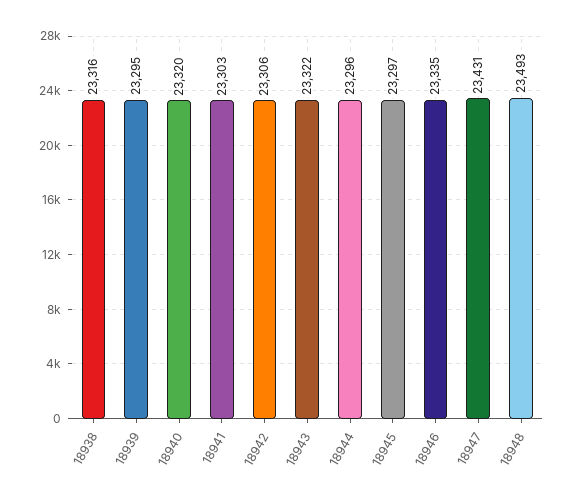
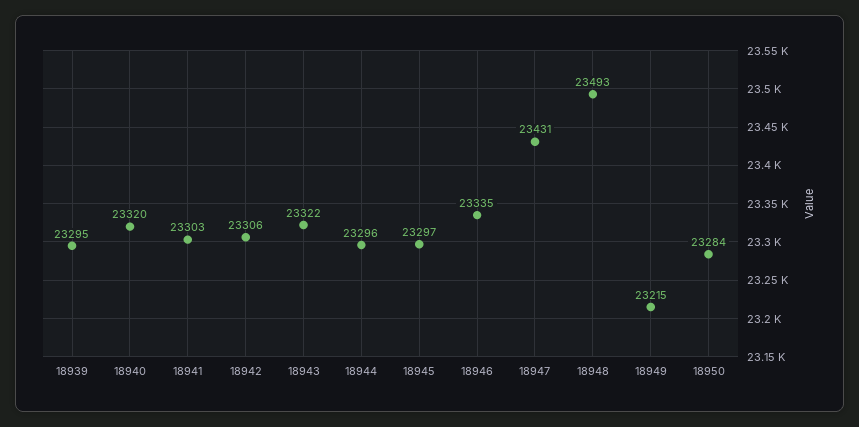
18938: 23316 -> none
18949: none -> 23215
18950: none -> 23284

